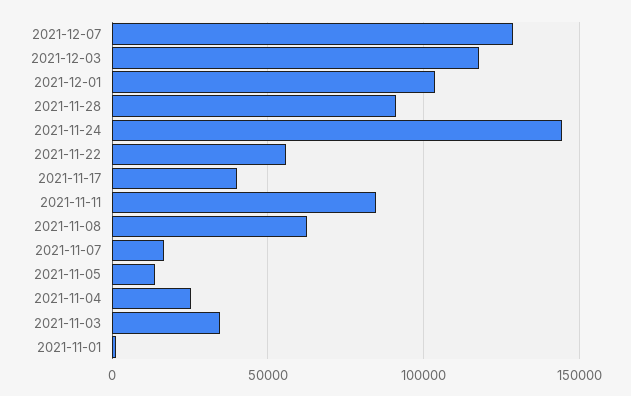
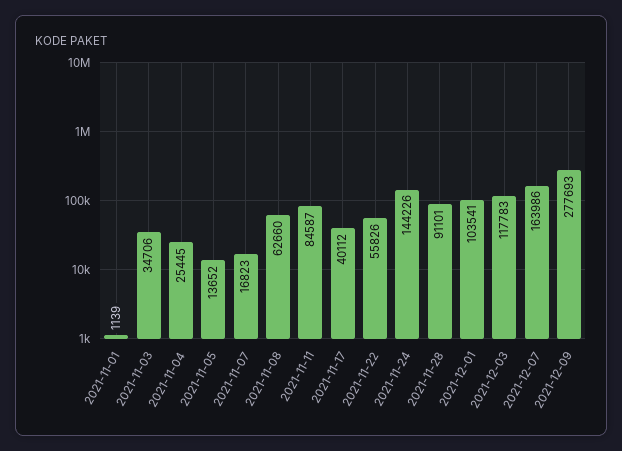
2021-12-07: 130000 -> 163986
2021-12-09: none -> 277693

